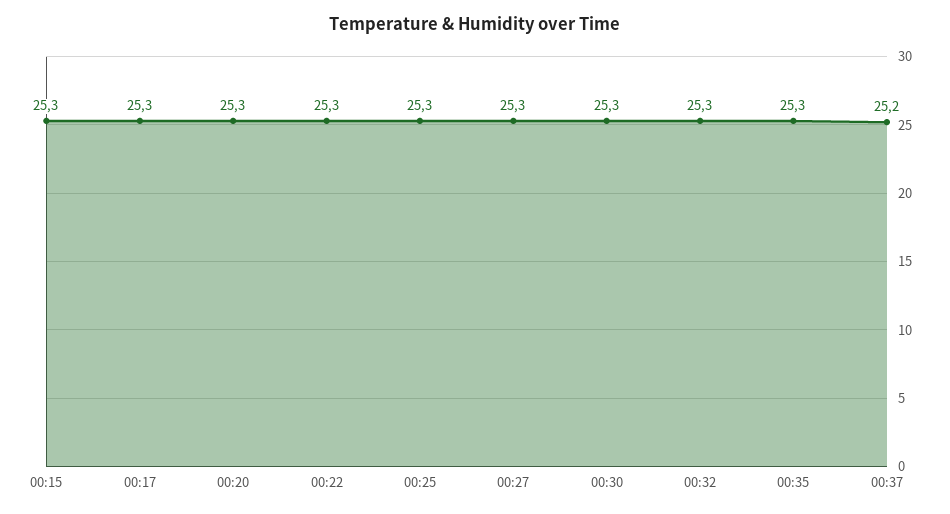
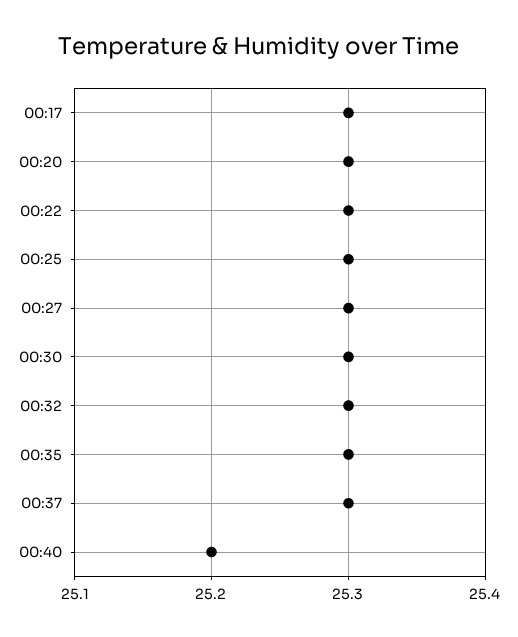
00:15: 25.3 -> none
00:37: 25.2 -> 25.3
00:40: none -> 25.2

